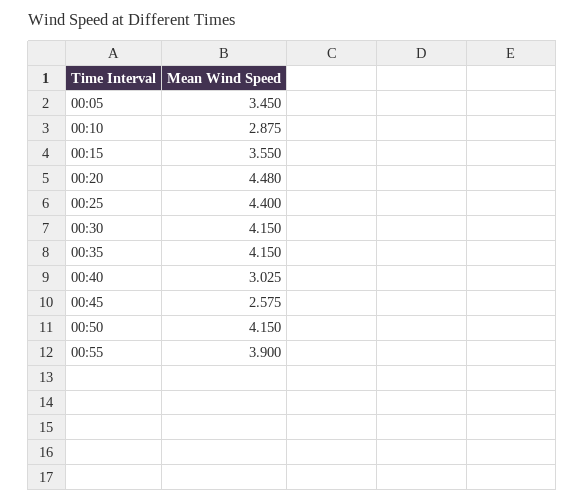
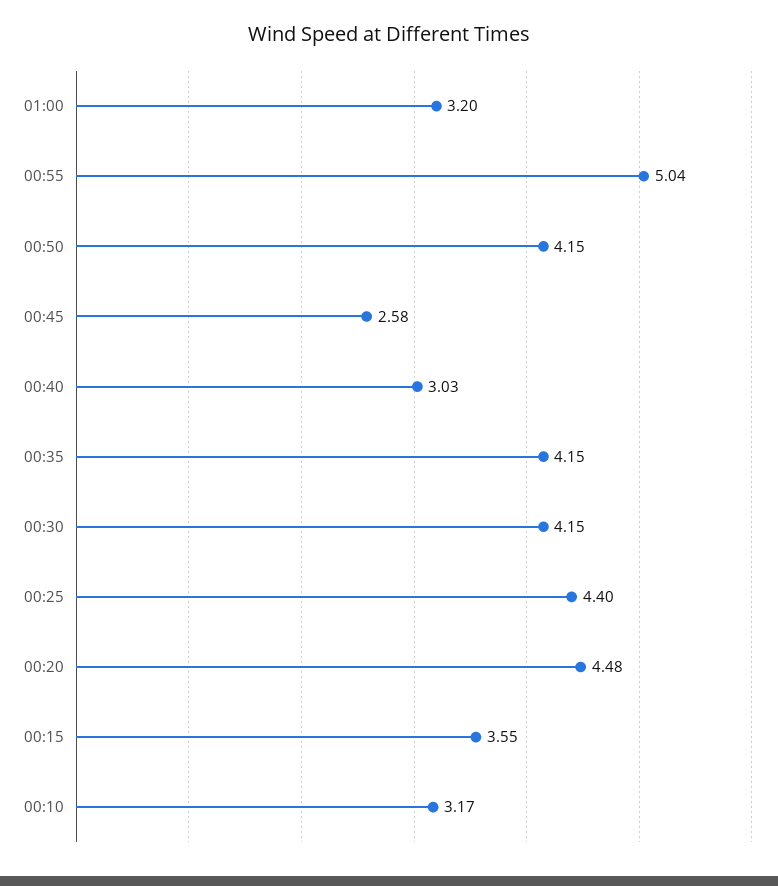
00:05: 3.45 -> none
00:10: 2.875 -> 3.17
00:55: 3.9 -> 5.04
01:00: none -> 3.2

